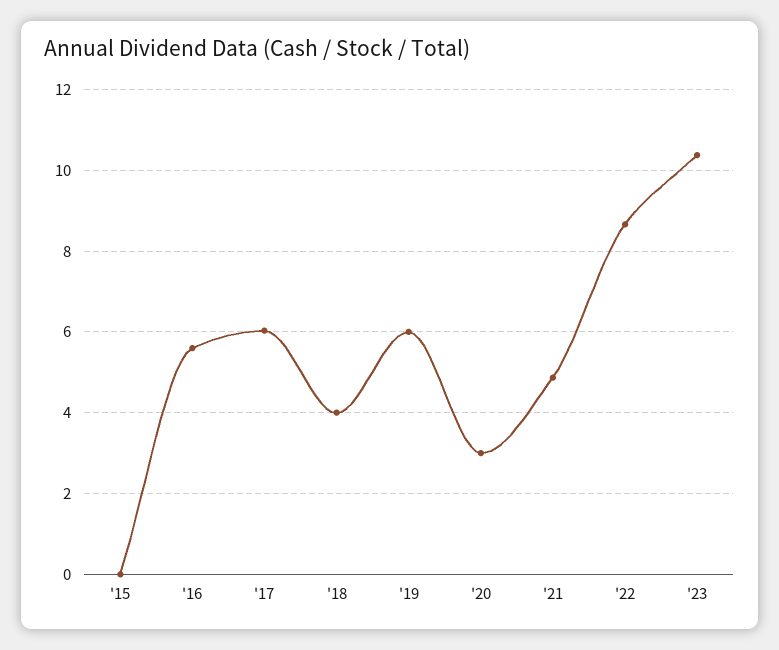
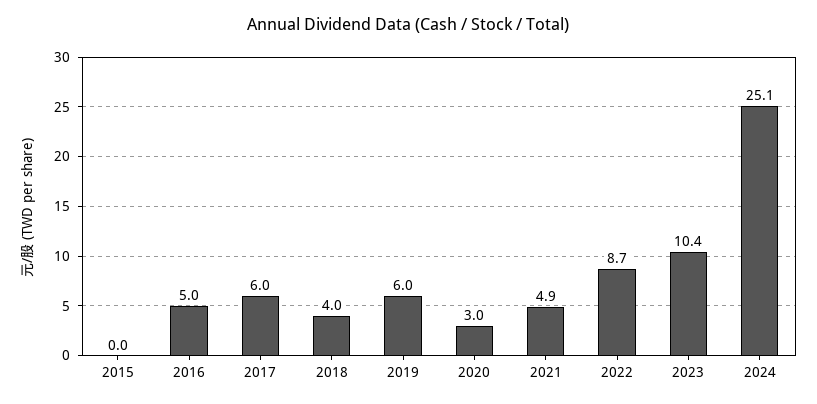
'16: 5.6 -> 5
2024: none -> 25.1

